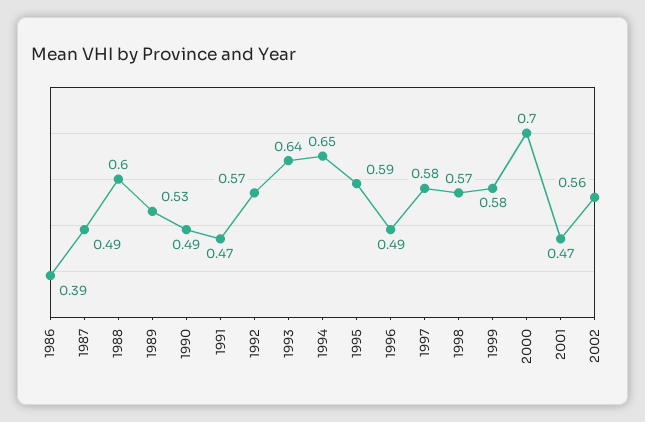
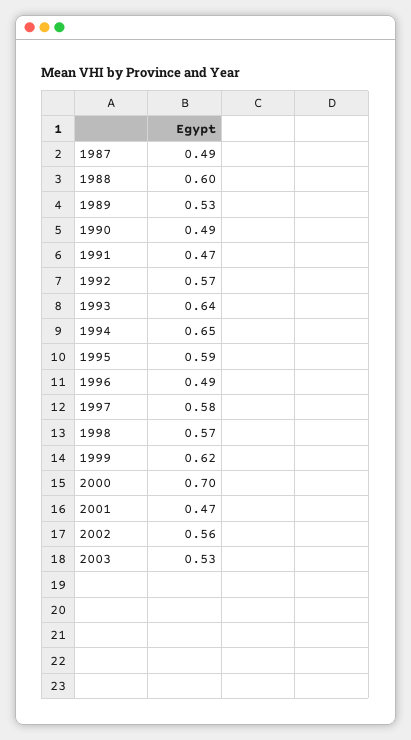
1986: 0.39 -> none
1999: 0.58 -> 0.62
2003: none -> 0.53

